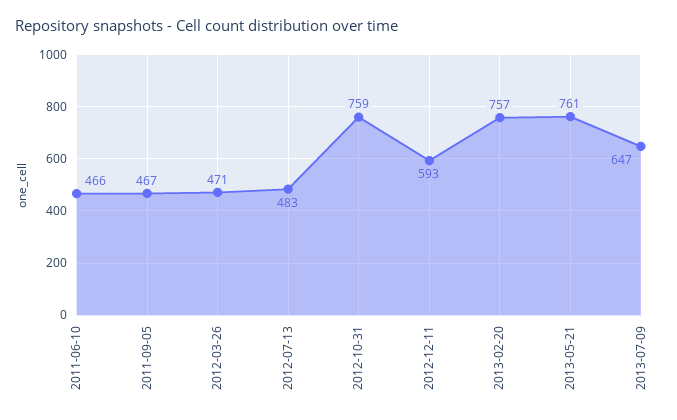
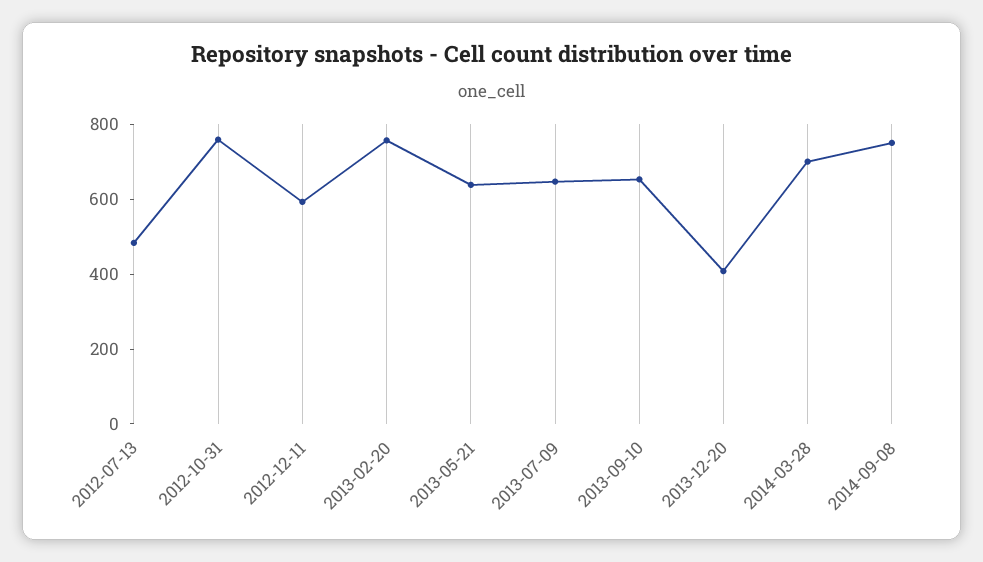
2011-06-10: 466 -> none
2011-09-05: 467 -> none
2012-03-26: 471 -> none
2013-05-21: 761 -> 650
2013-09-10: none -> 650
2013-12-20: none -> 400
2014-03-28: none -> 700
2014-09-08: none -> 750

